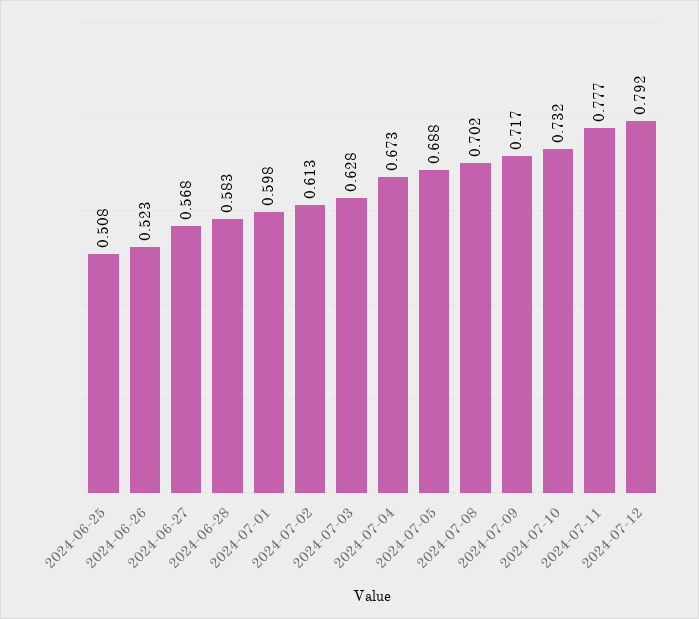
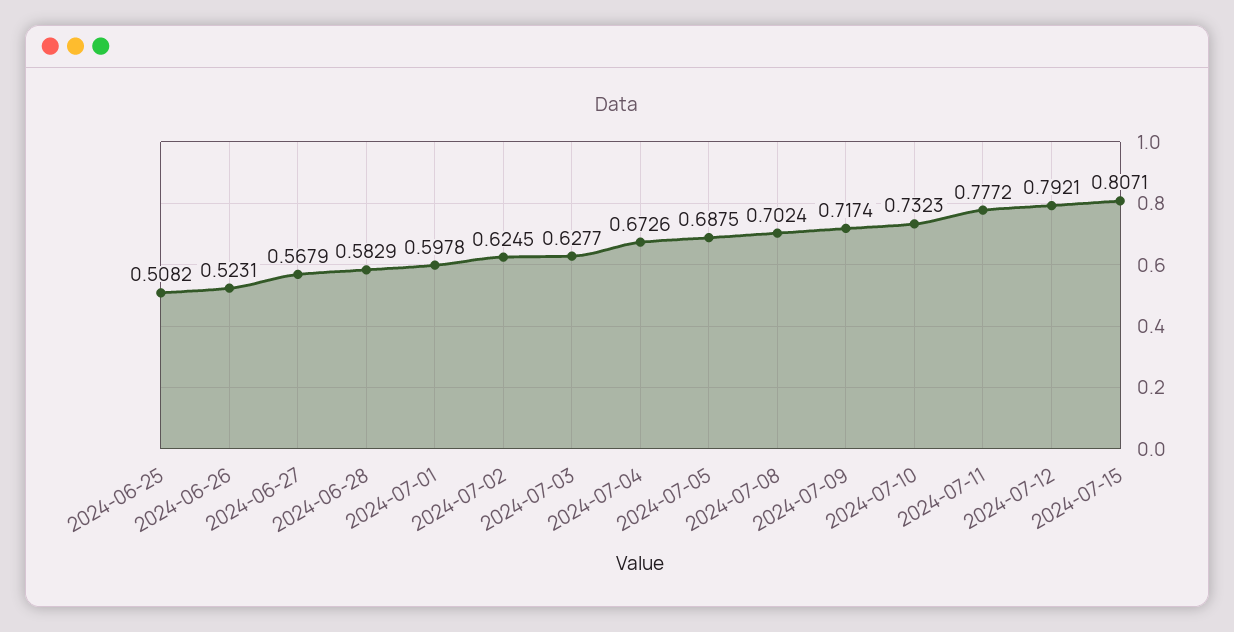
2024-07-02: 0.613 -> 0.6245
2024-07-15: none -> 0.8071

